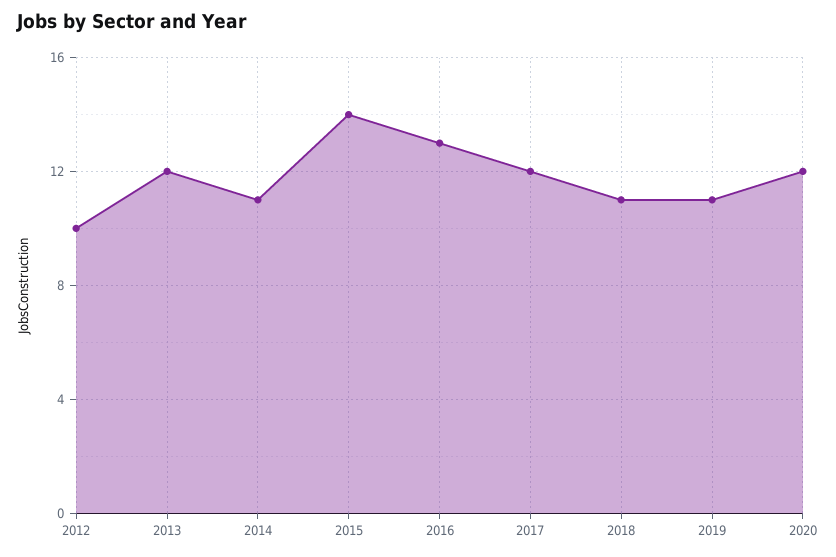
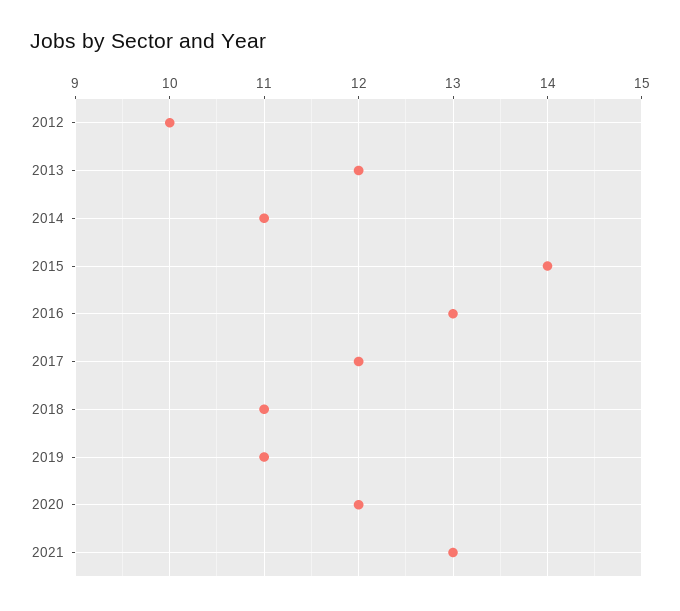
2021: none -> 13

